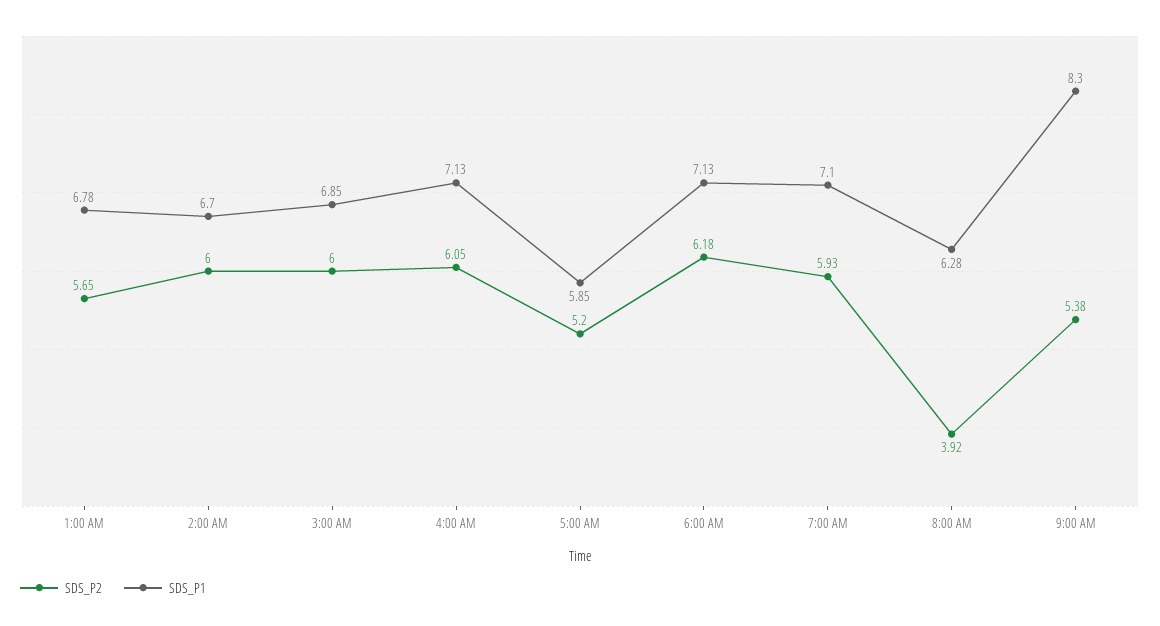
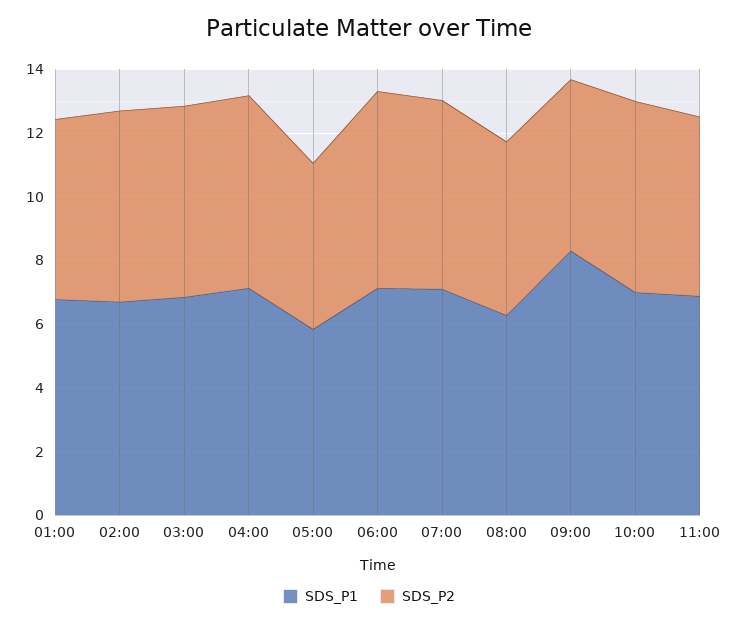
SDS_P2, 8:00 AM: 3.92 -> 5.5
SDS_P1, 10:00: none -> 7
SDS_P2, 10:00: none -> 6
SDS_P1, 11:00: none -> 7
SDS_P2, 11:00: none -> 5.5

